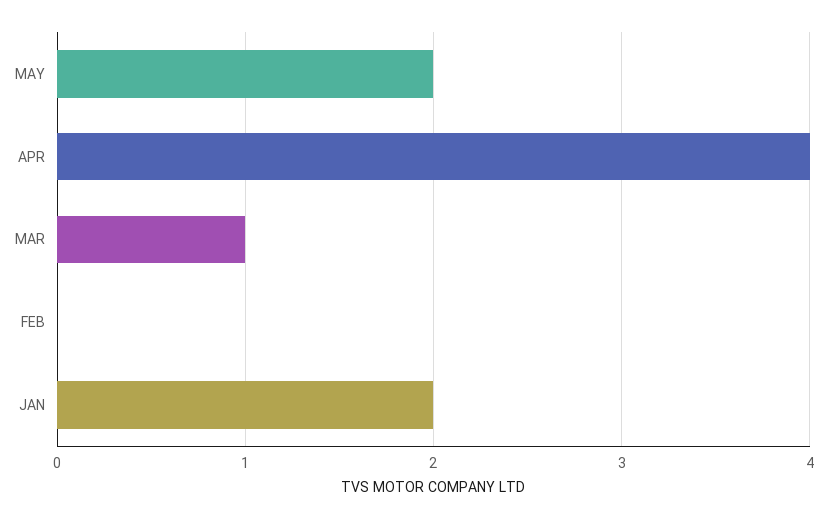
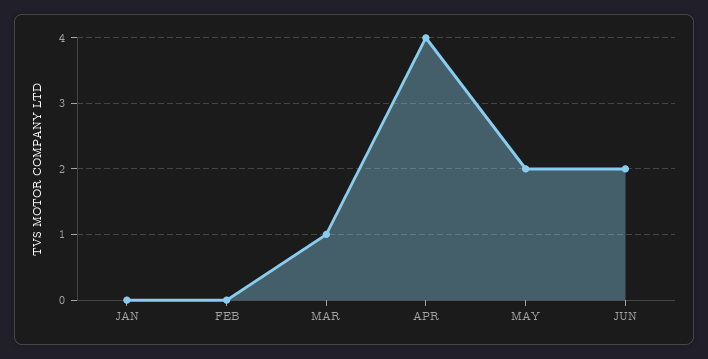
JAN: 2 -> 0
JUN: none -> 2

